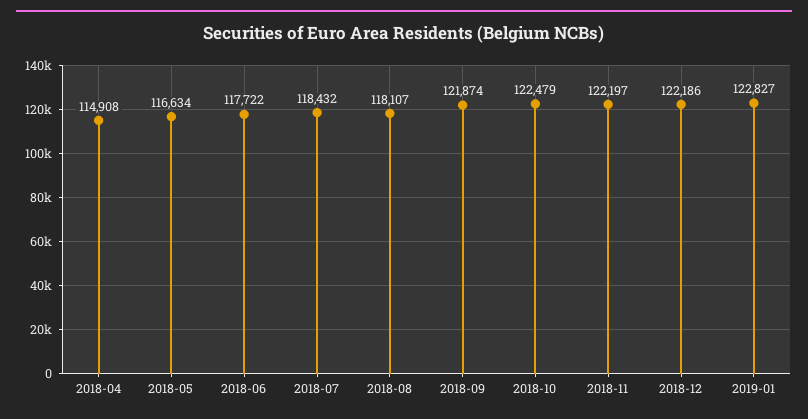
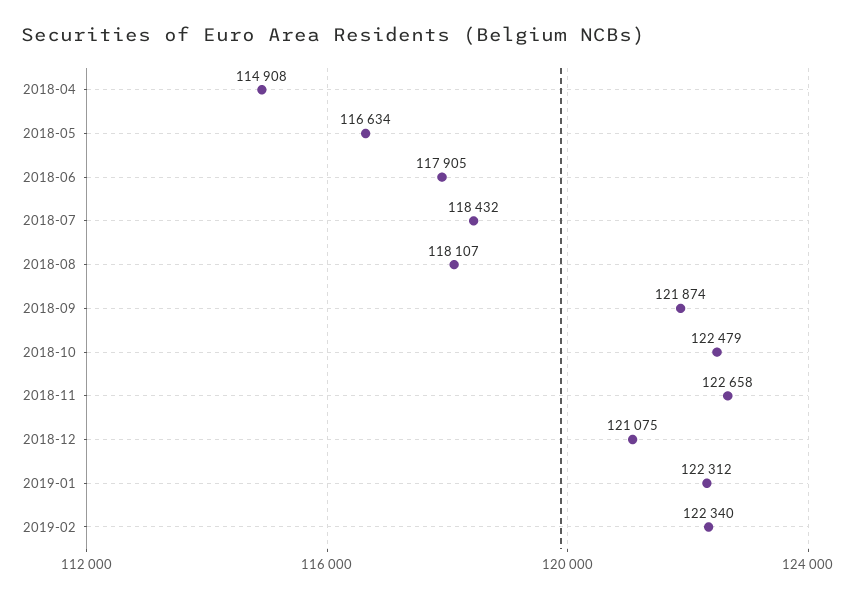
2018-06: 117722 -> 117905
2018-11: 122197 -> 122658
2018-12: 122186 -> 121075
2019-01: 122827 -> 122312
2019-02: none -> 122340

